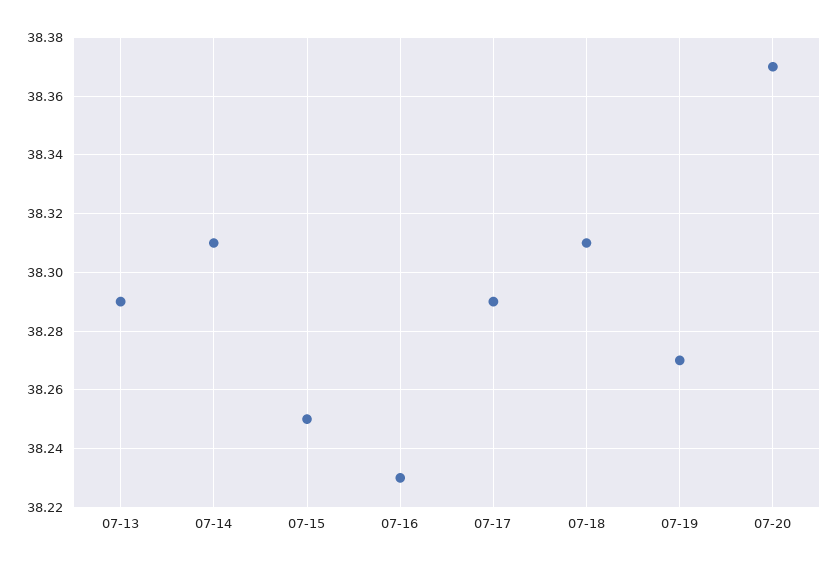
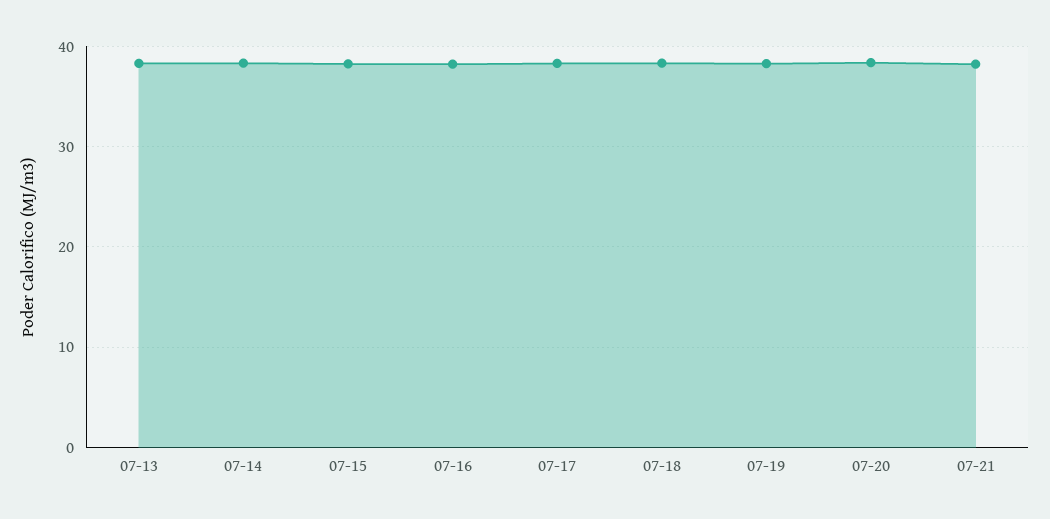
07-21: none -> 38

